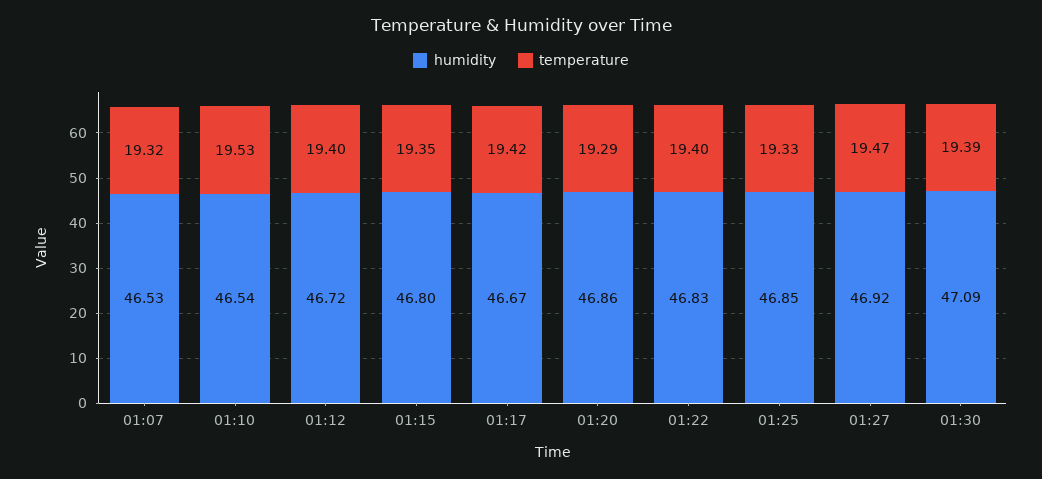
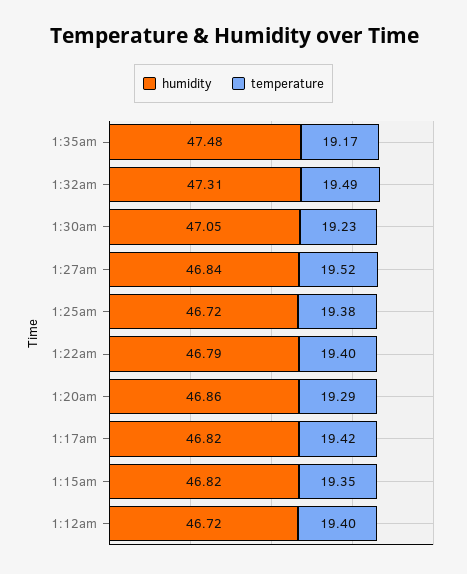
humidity, 01:07: 46.53 -> none
temperature, 01:07: 19.32 -> none
humidity, 01:10: 46.54 -> none
temperature, 01:10: 19.53 -> none
humidity, 01:15: 46.8 -> 46.82
humidity, 01:17: 46.67 -> 46.82
humidity, 01:22: 46.83 -> 46.79
humidity, 01:25: 46.85 -> 46.72
temperature, 01:25: 19.33 -> 19.38
humidity, 01:27: 46.92 -> 46.84
temperature, 01:27: 19.47 -> 19.52
humidity, 01:30: 47.09 -> 47.05
temperature, 01:30: 19.39 -> 19.23
humidity, 1:35am: none -> 47.48
temperature, 1:35am: none -> 19.17
humidity, 1:32am: none -> 47.31
temperature, 1:32am: none -> 19.49

